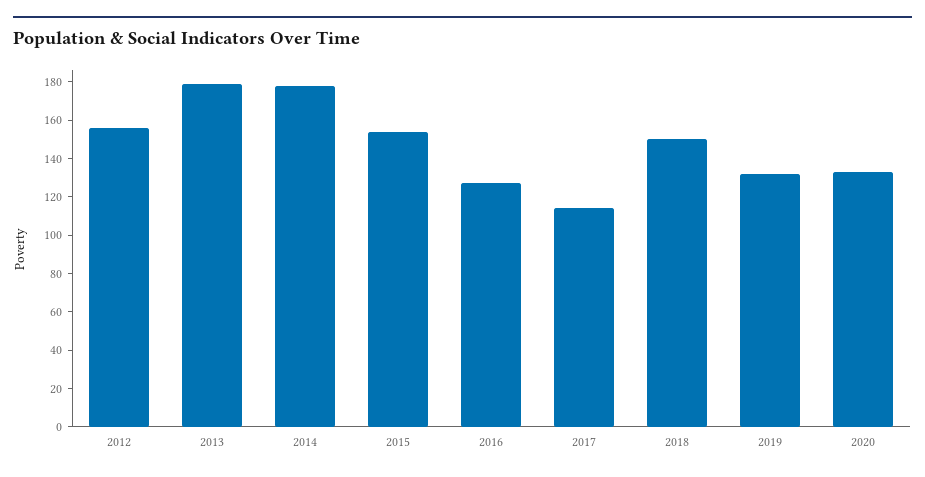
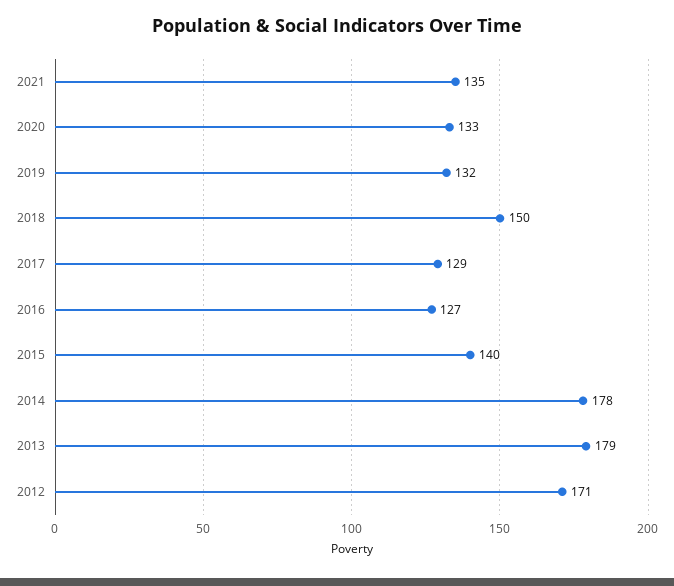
2012: 155 -> 171
2015: 155 -> 140
2017: 115 -> 129
2021: none -> 135

